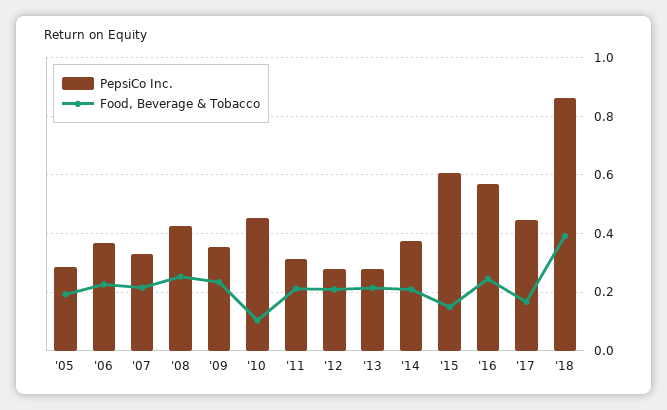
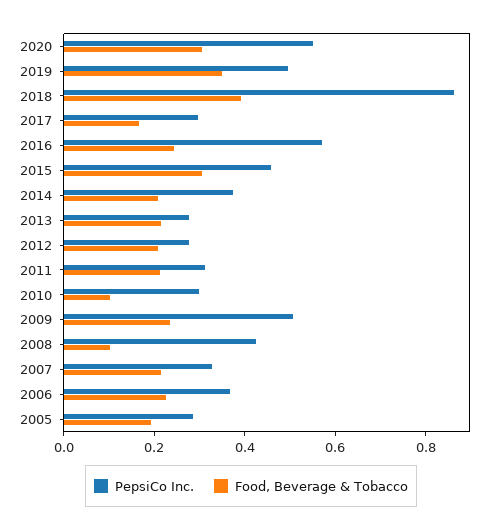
Food, Beverage & Tobacco, '08: 0.25 -> 0.1
PepsiCo Inc., '09: 0.35 -> 0.5
PepsiCo Inc., '10: 0.45 -> 0.3
PepsiCo Inc., '15: 0.6 -> 0.45
Food, Beverage & Tobacco, '15: 0.15 -> 0.3
PepsiCo Inc., '17: 0.45 -> 0.3
PepsiCo Inc., 2020: none -> 0.55
Food, Beverage & Tobacco, 2020: none -> 0.3
PepsiCo Inc., 2019: none -> 0.5
Food, Beverage & Tobacco, 2019: none -> 0.35

